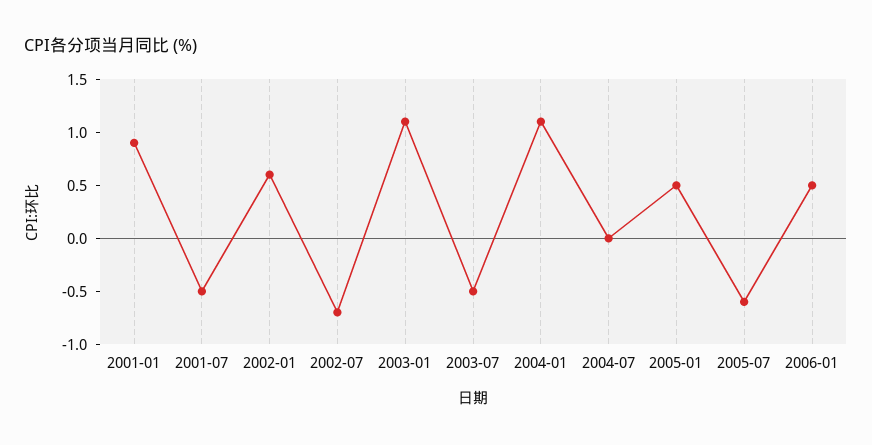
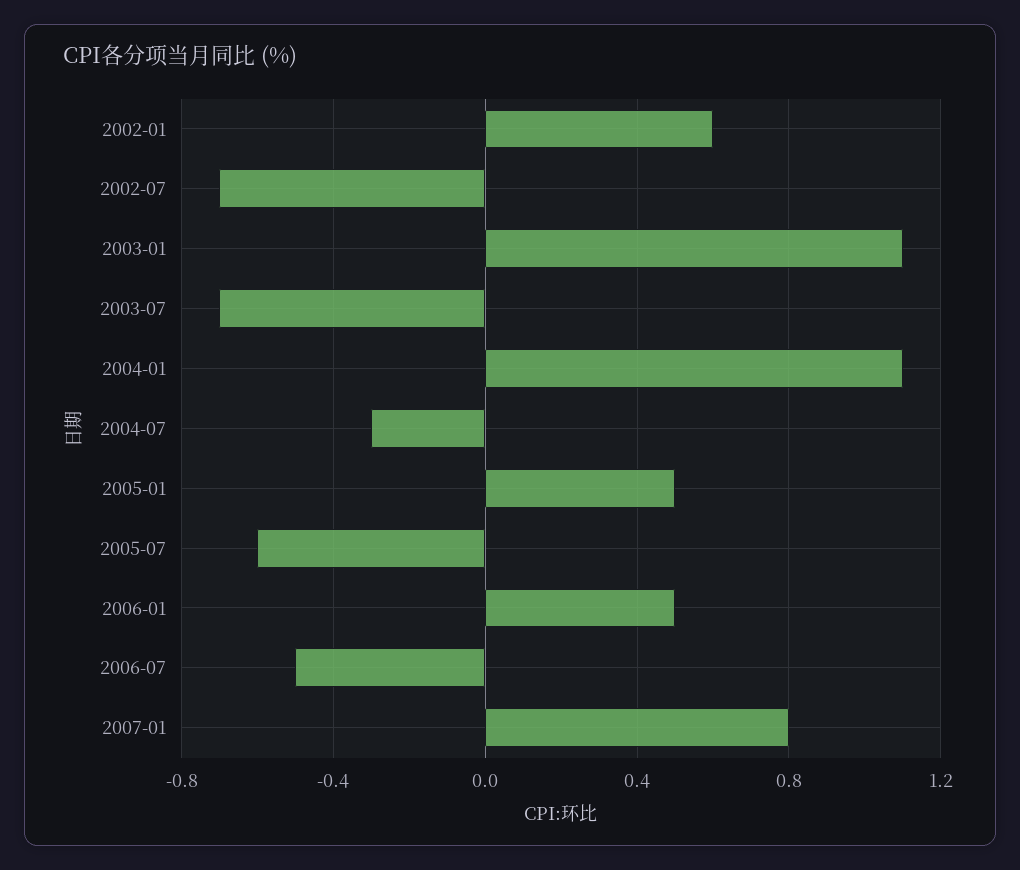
2001-01: 0.9 -> none
2001-07: -0.5 -> none
2003-07: -0.5 -> -0.7
2004-07: 0 -> -0.3
2006-07: none -> -0.5
2007-01: none -> 0.8

